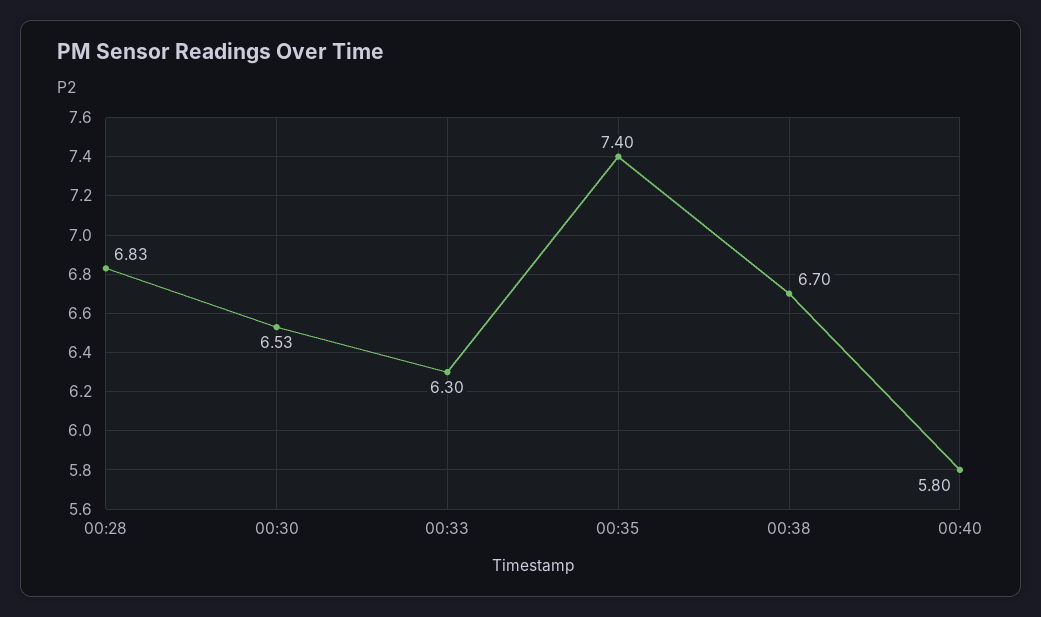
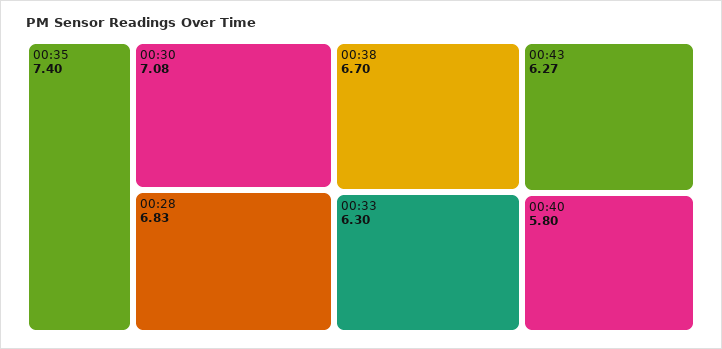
00:30: 6.53 -> 7.08
00:43: none -> 6.27

